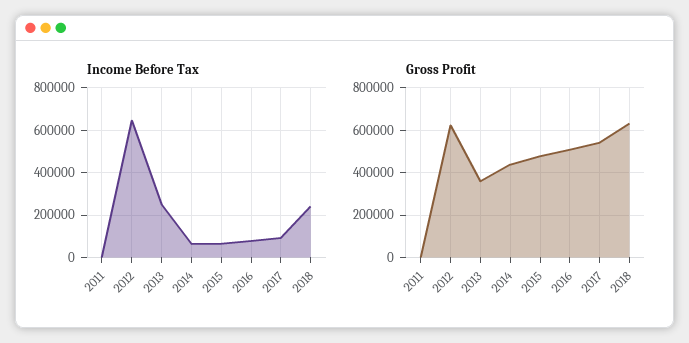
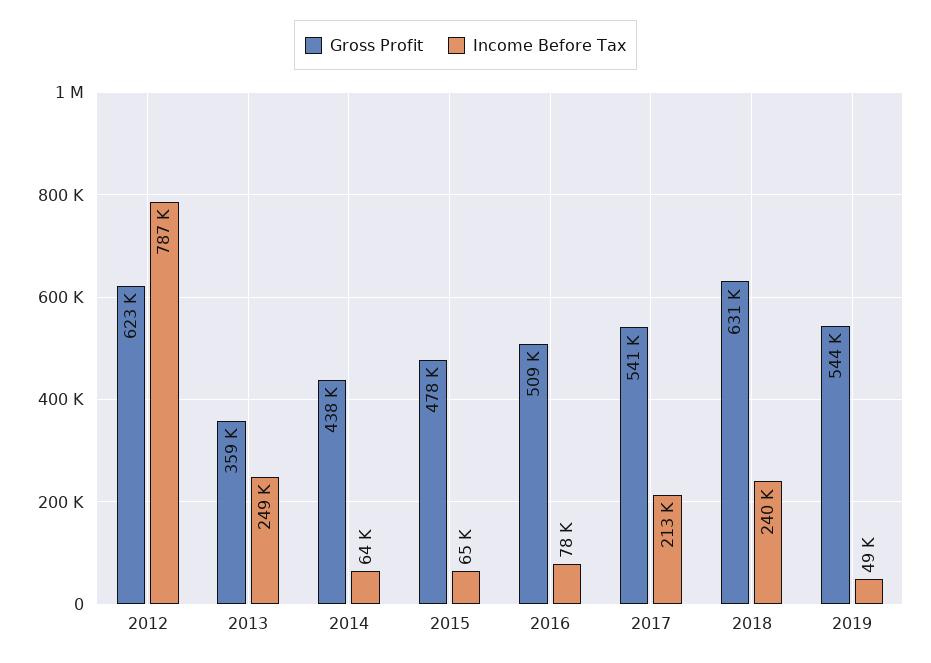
Income Before Tax, 2011: 0 -> none
Income Before Tax, 2012: 650000 -> 787000
Income Before Tax, 2017: 100000 -> 213000
Gross Profit, 2011: 0 -> none
Gross Profit, 2019: none -> 544000
Income Before Tax, 2019: none -> 49000

